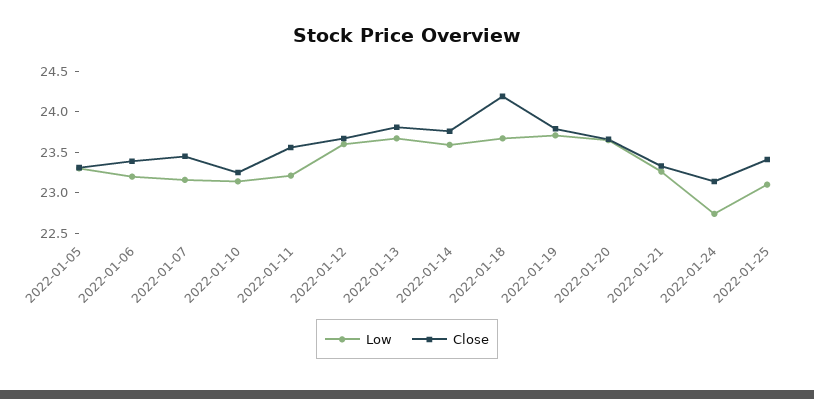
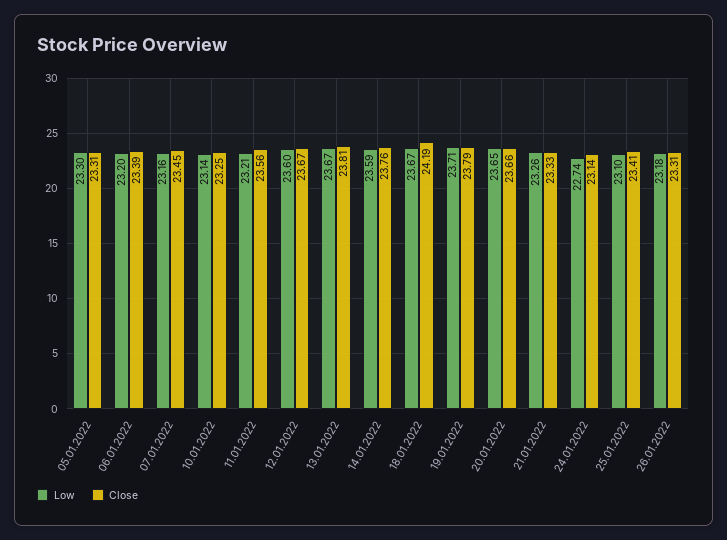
Low, 26.01.2022: none -> 23.18
Close, 26.01.2022: none -> 23.31

